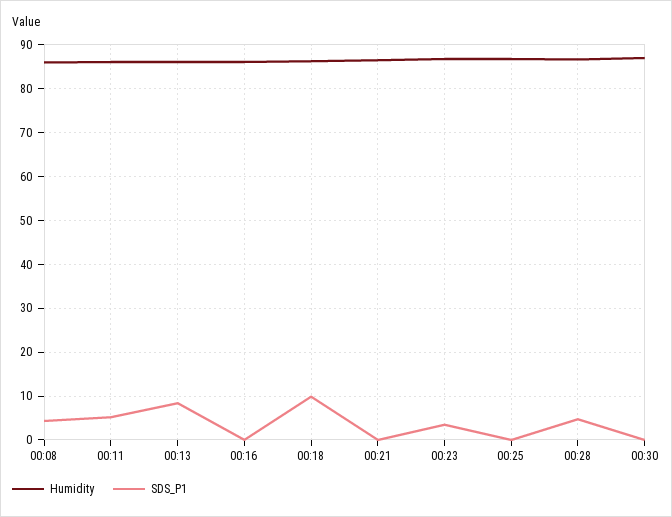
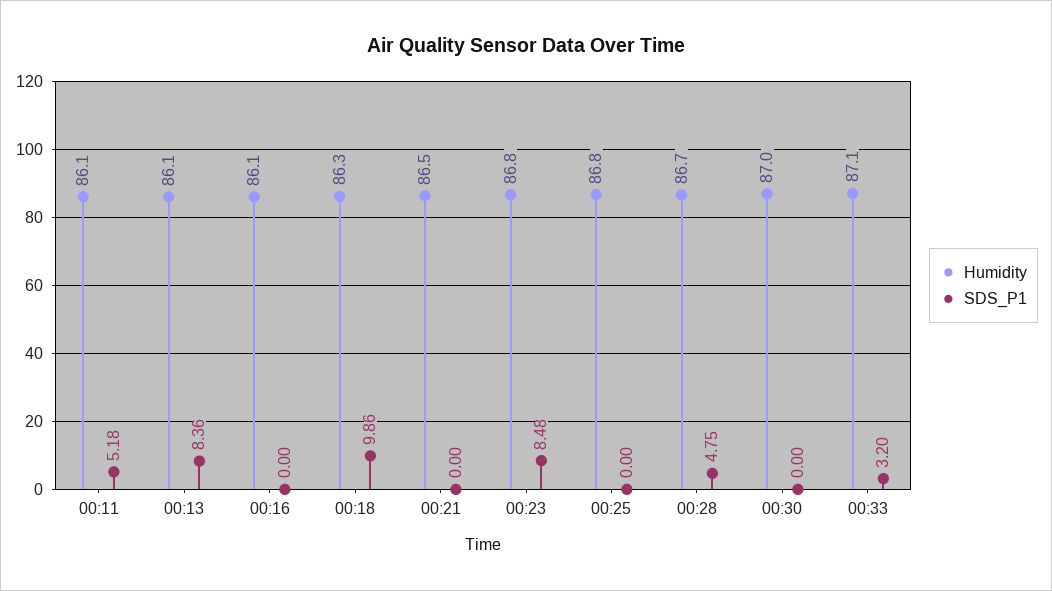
Humidity, 00:08: 86 -> none
SDS_P1, 00:08: 4 -> none
SDS_P1, 00:23: 4 -> 8.48
Humidity, 00:33: none -> 87.1
SDS_P1, 00:33: none -> 3.2

